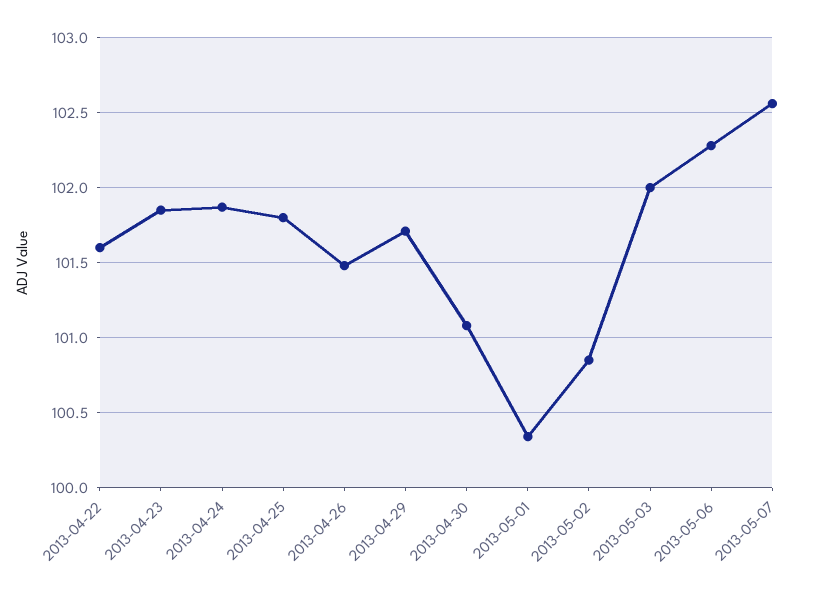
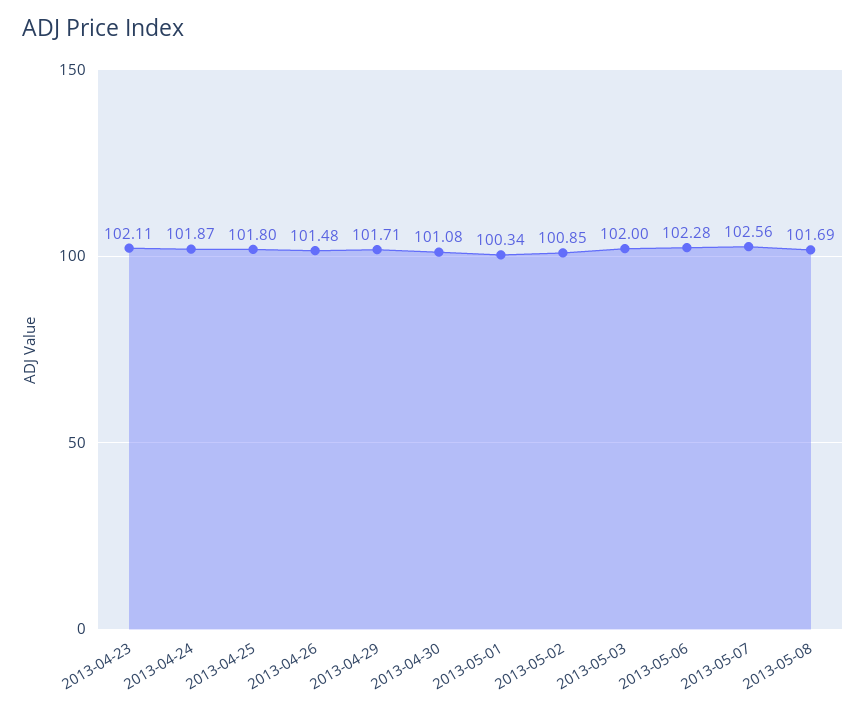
2013-04-22: 101.6 -> none
2013-04-23: 101.85 -> 102.11
2013-05-08: none -> 101.69

